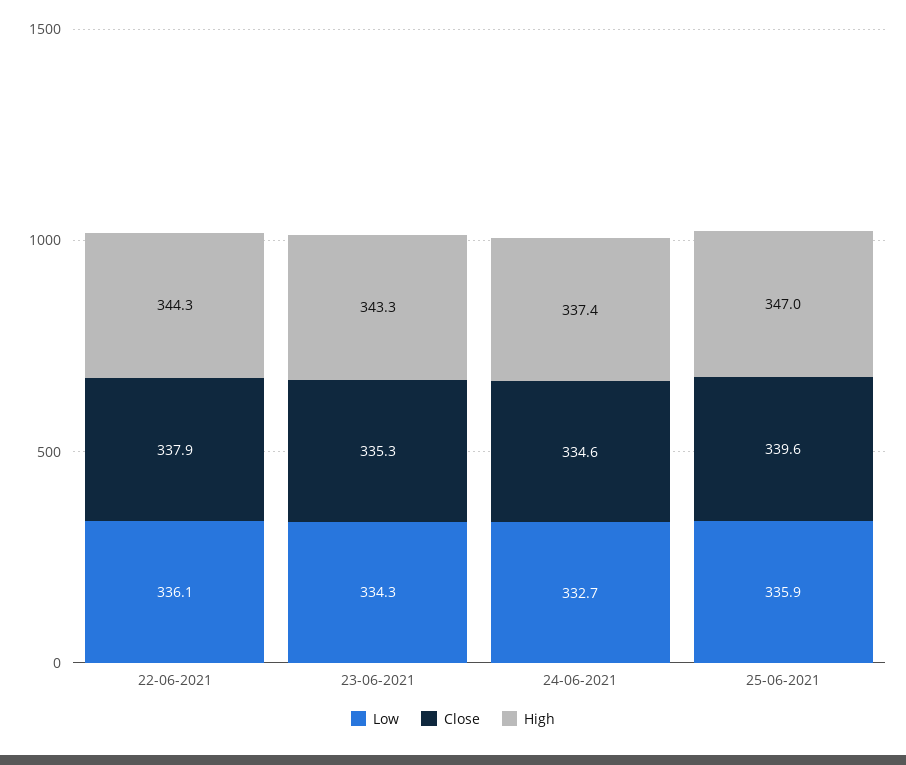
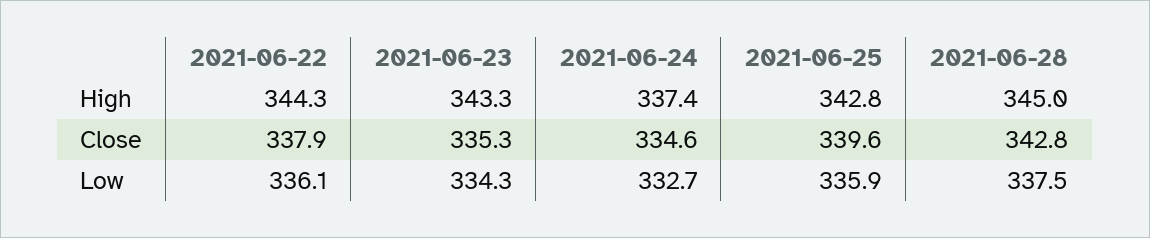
High, 25-06-2021: 347 -> 342.8
High, 2021-06-28: none -> 345
Close, 2021-06-28: none -> 342.8
Low, 2021-06-28: none -> 337.5

